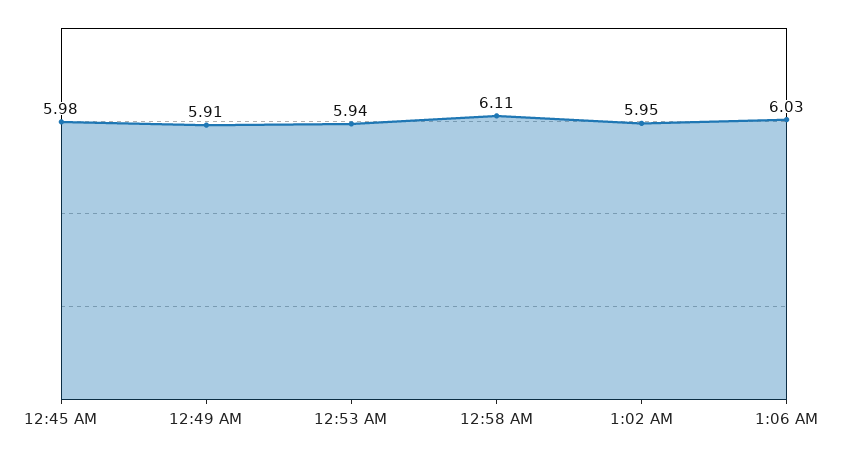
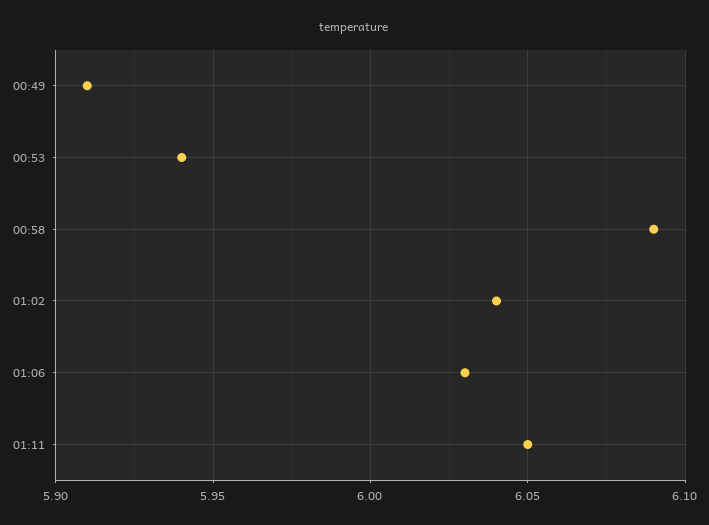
12:45 AM: 5.98 -> none
12:58 AM: 6.11 -> 6.09
1:02 AM: 5.95 -> 6.04
01:11: none -> 6.05

